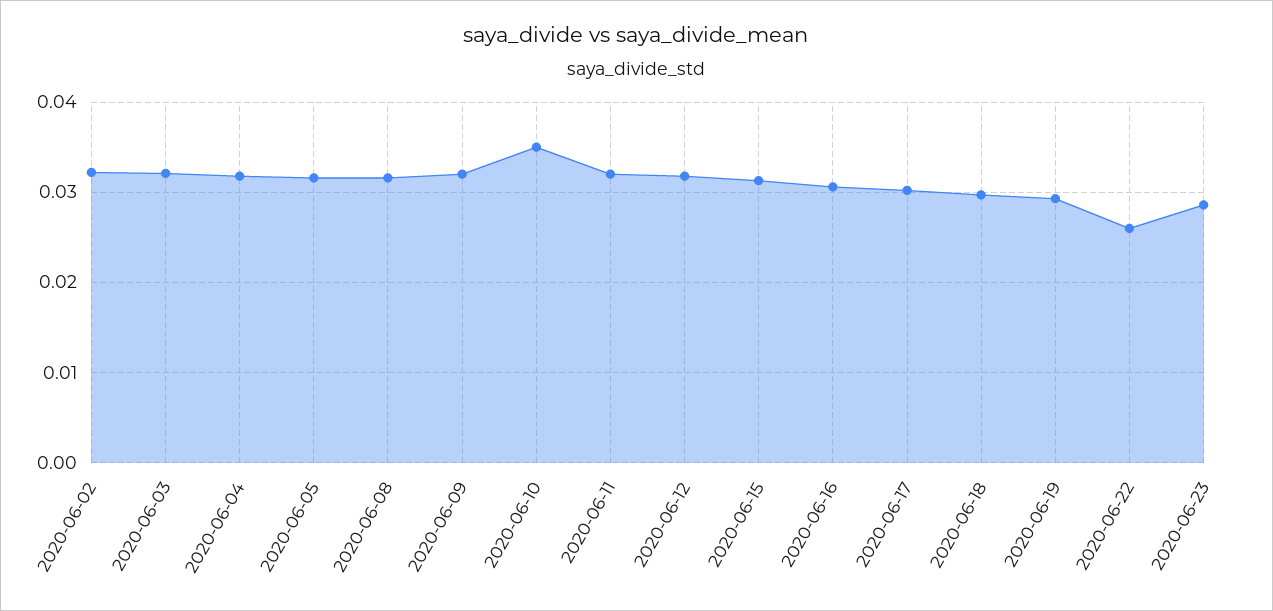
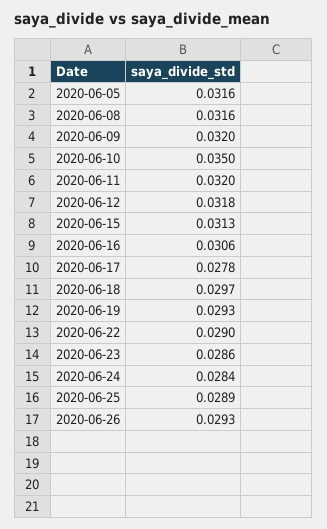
2020-06-02: 0.032 -> none
2020-06-03: 0.032 -> none
2020-06-04: 0.032 -> none
2020-06-17: 0.03 -> 0.0278
2020-06-22: 0.026 -> 0.029
2020-06-24: none -> 0.0284
2020-06-25: none -> 0.0289
2020-06-26: none -> 0.0293

